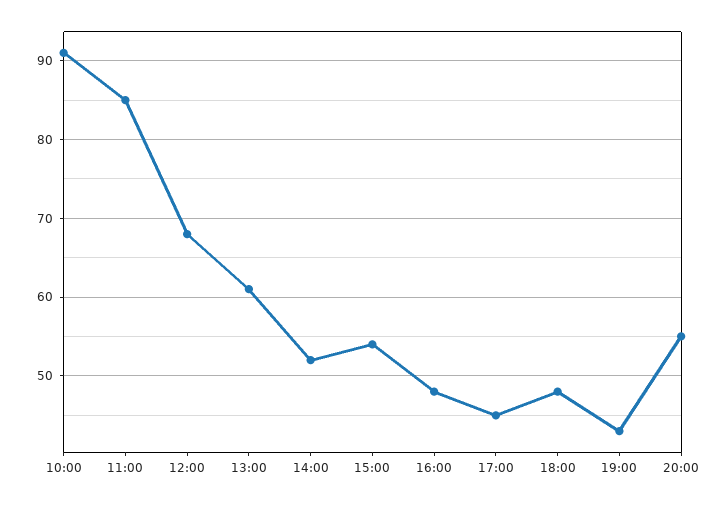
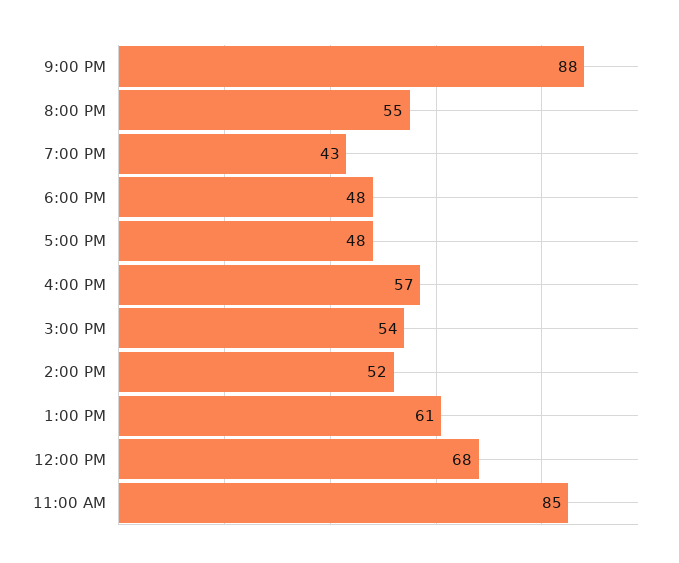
10:00: 91 -> none
16:00: 48 -> 57
17:00: 45 -> 48
9:00 PM: none -> 88

